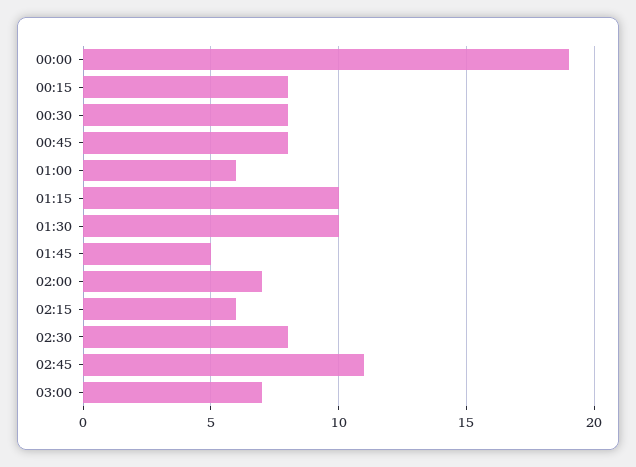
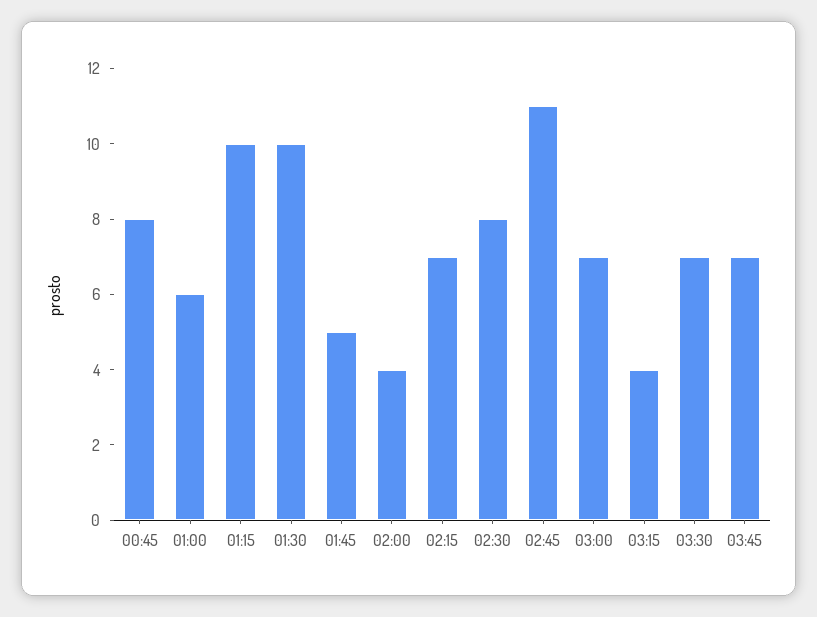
00:00: 19 -> none
00:15: 8 -> none
00:30: 8 -> none
02:00: 7 -> 4
02:15: 6 -> 7
03:15: none -> 4
03:30: none -> 7
03:45: none -> 7

